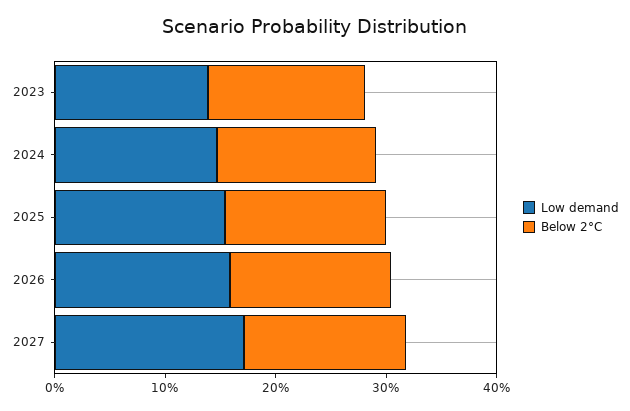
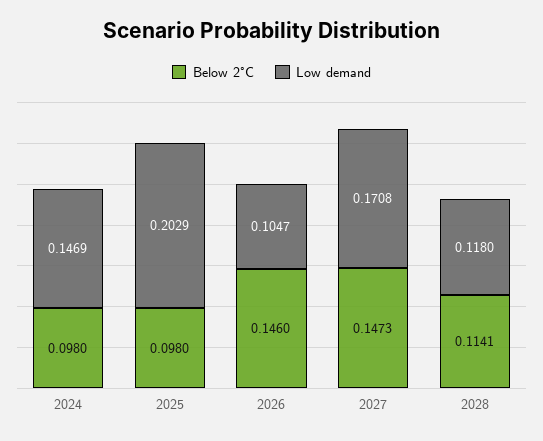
Low demand, 2023: 0.14 -> none
Below 2°C, 2023: 0.14 -> none
Below 2°C, 2024: 0.14 -> 0.098
Low demand, 2025: 0.16 -> 0.2029
Below 2°C, 2025: 0.14 -> 0.098
Low demand, 2026: 0.16 -> 0.1047
Below 2°C, 2028: none -> 0.1141
Low demand, 2028: none -> 0.118

